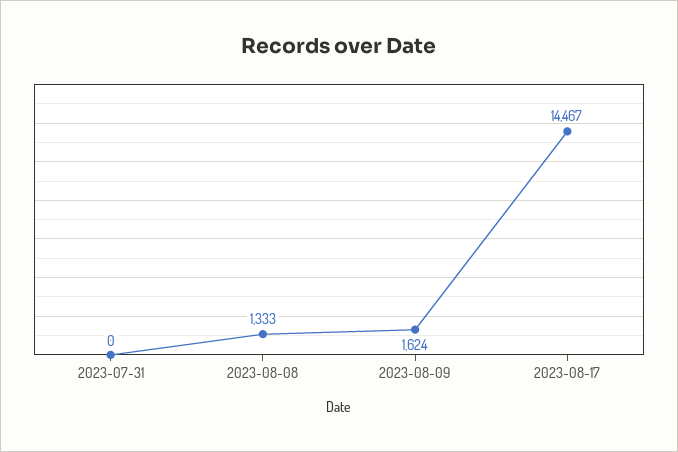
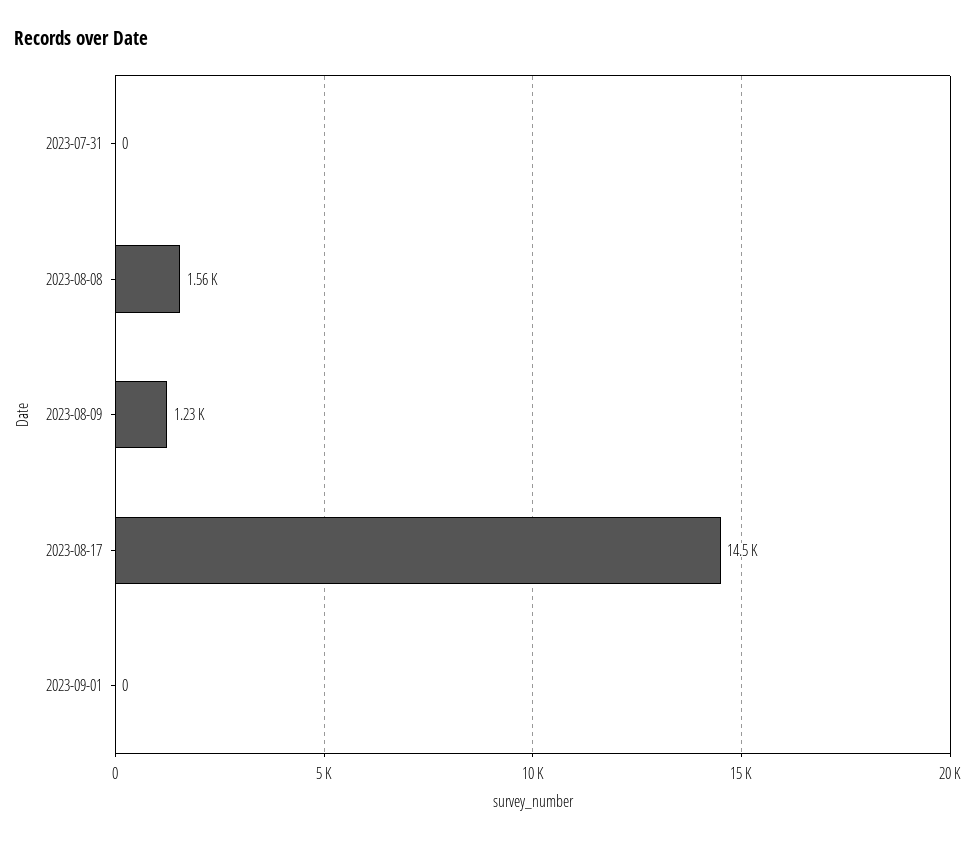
2023-08-08: 1333 -> 1560
2023-08-09: 1624 -> 1230
2023-09-01: none -> 0

